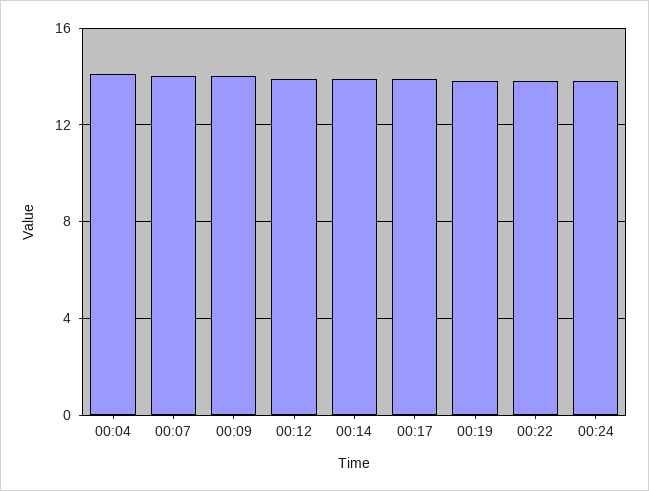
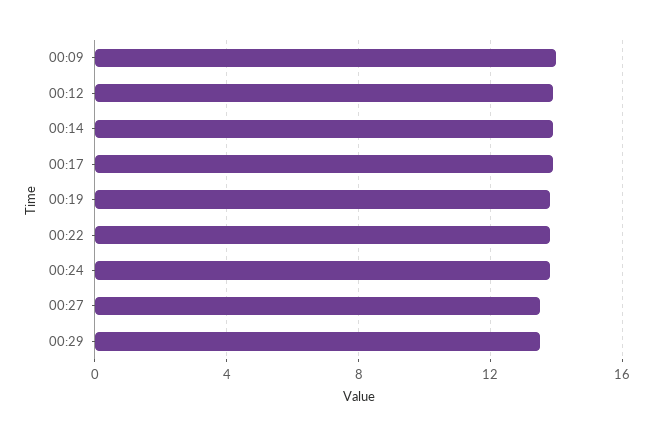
00:04: 14 -> none
00:07: 14 -> none
00:27: none -> 13.5
00:29: none -> 13.5

